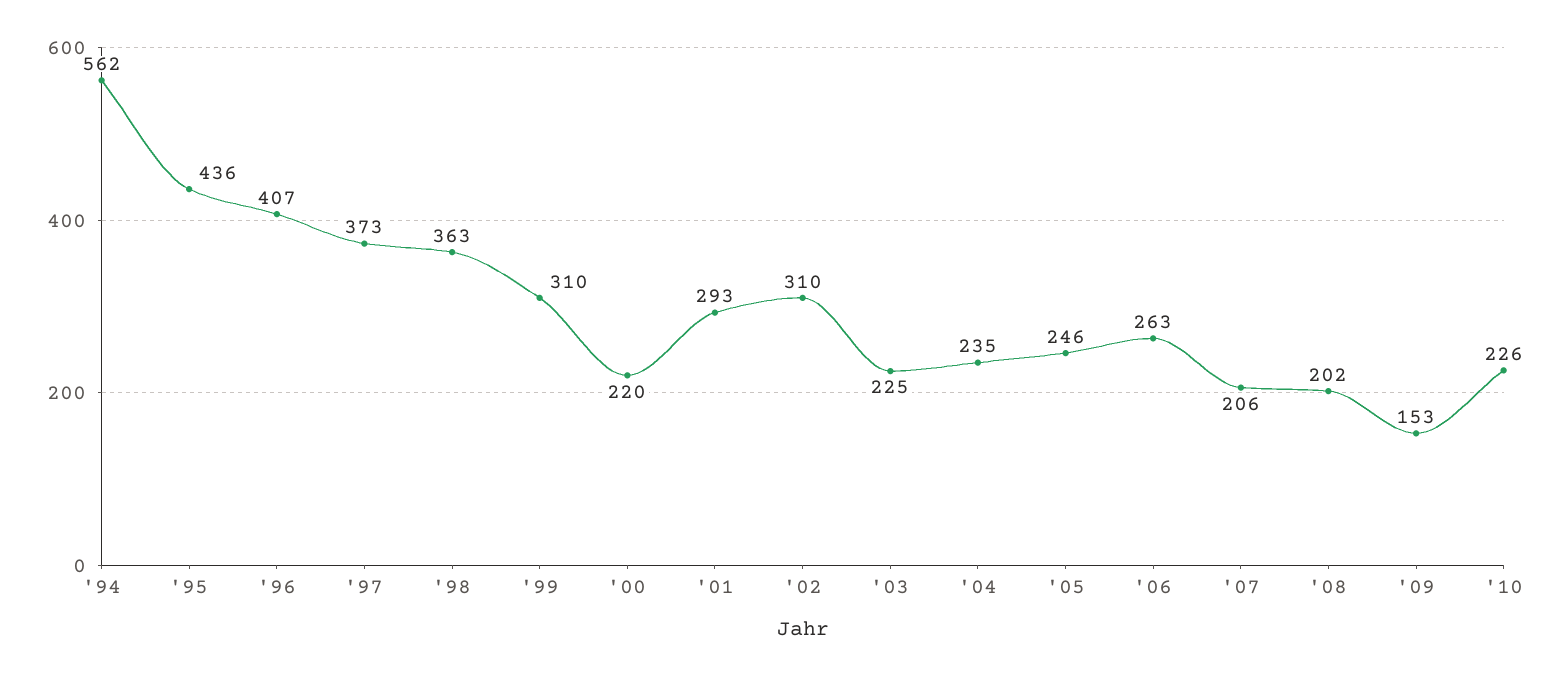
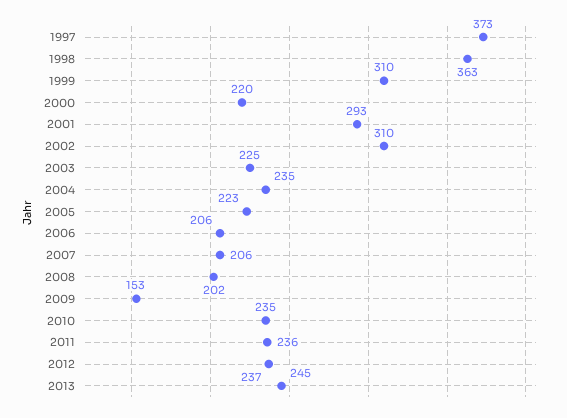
'94: 562 -> none
'95: 436 -> none
'96: 407 -> none
'05: 246 -> 223
'06: 263 -> 206
'10: 226 -> 235
2011: none -> 236
2012: none -> 237
2013: none -> 245

